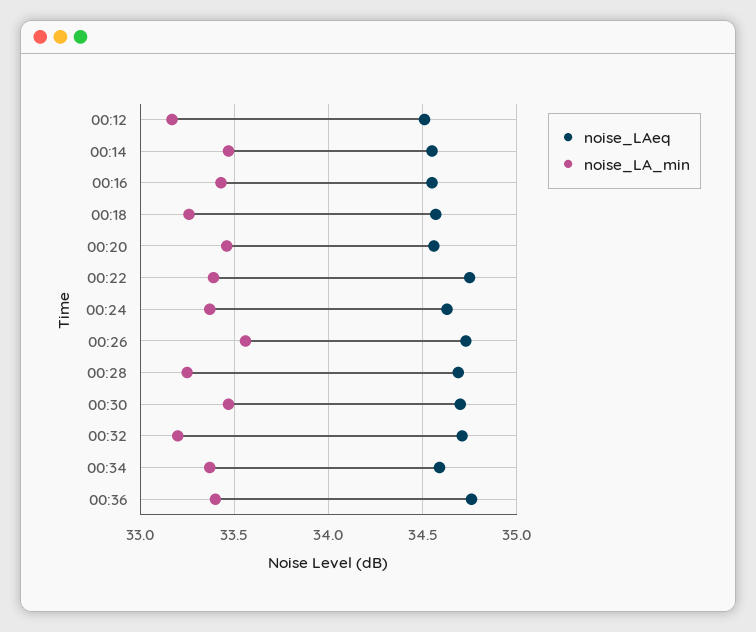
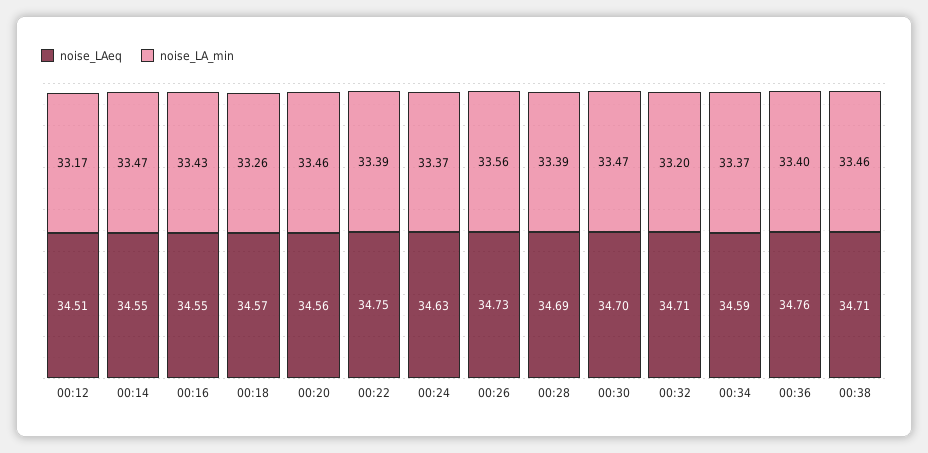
noise_LA_min, 00:28: 33.25 -> 33.39
noise_LAeq, 00:38: none -> 34.71
noise_LA_min, 00:38: none -> 33.46

